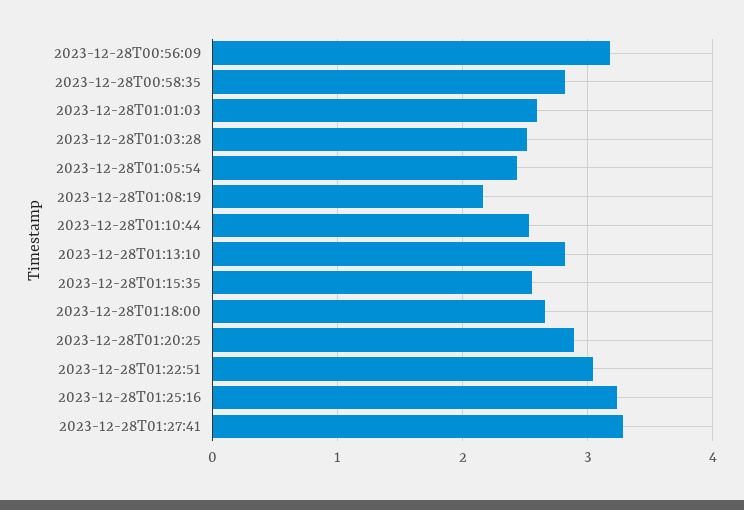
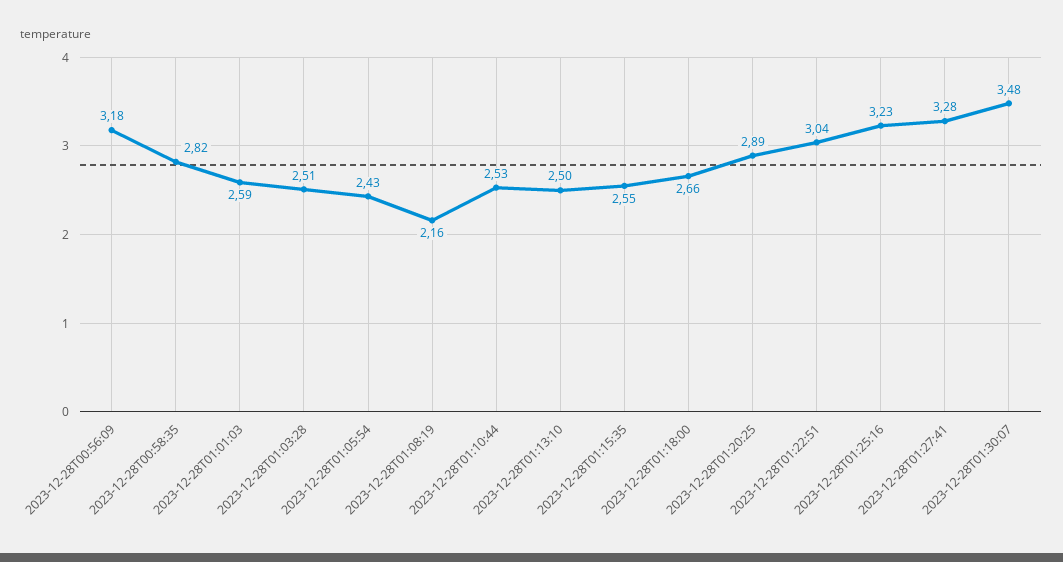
2023-12-28T01:13:10: 2.8 -> 2.5
2023-12-28T01:30:07: none -> 3.48

